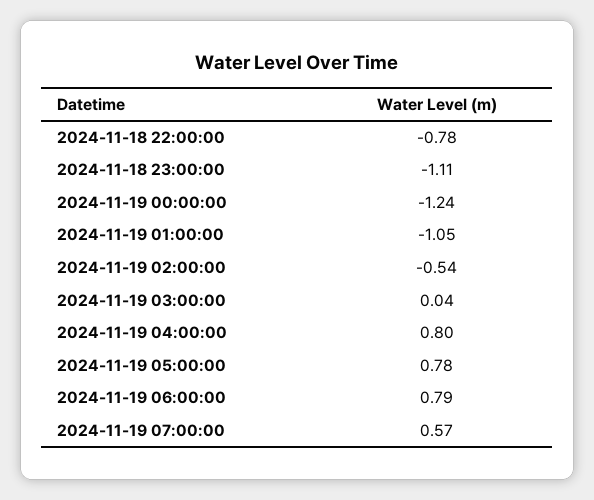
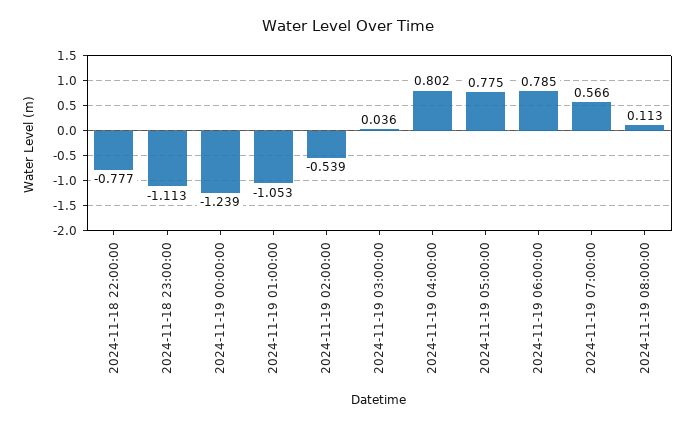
2024-11-19 08:00:00: none -> 0.113

